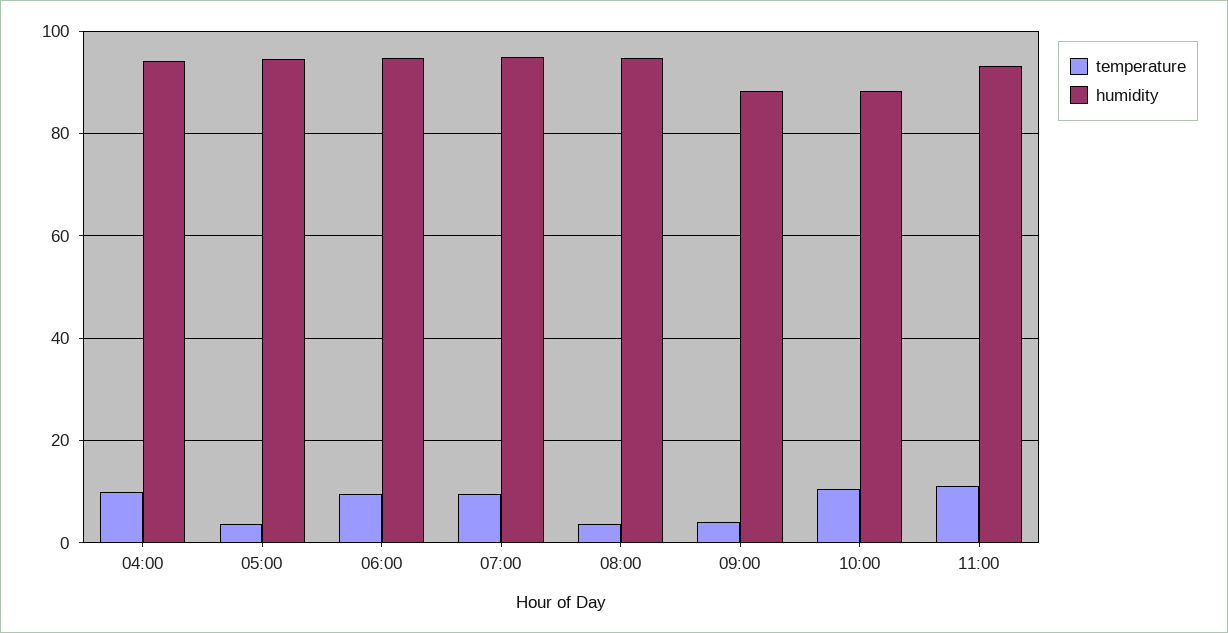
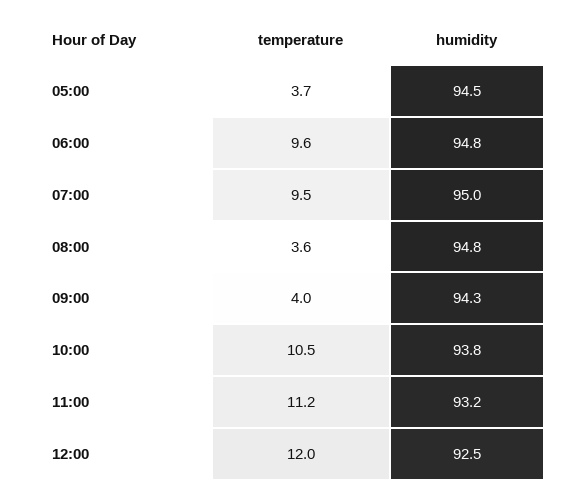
temperature, 04:00: 10 -> none
humidity, 04:00: 94 -> none
humidity, 09:00: 88 -> 94.3
humidity, 10:00: 88 -> 93.8
temperature, 12:00: none -> 12
humidity, 12:00: none -> 92.5

